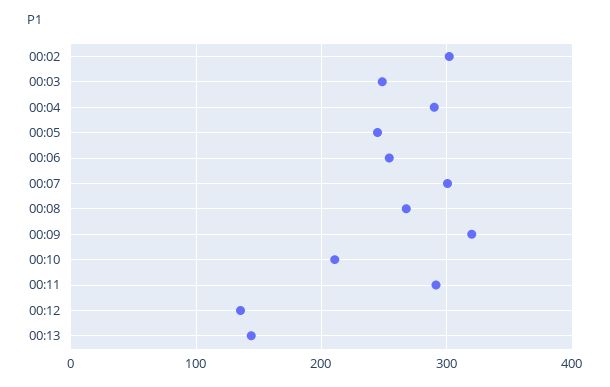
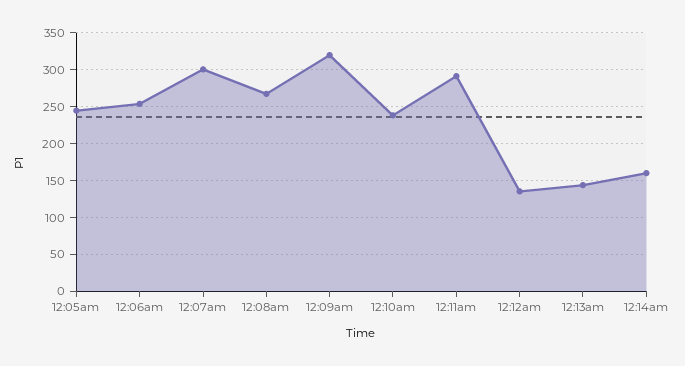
00:02: 300 -> none
00:03: 250 -> none
00:04: 290 -> none
00:10: 210 -> 240
12:14am: none -> 160

